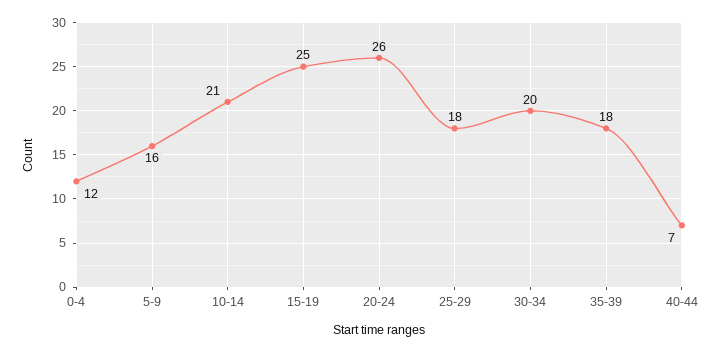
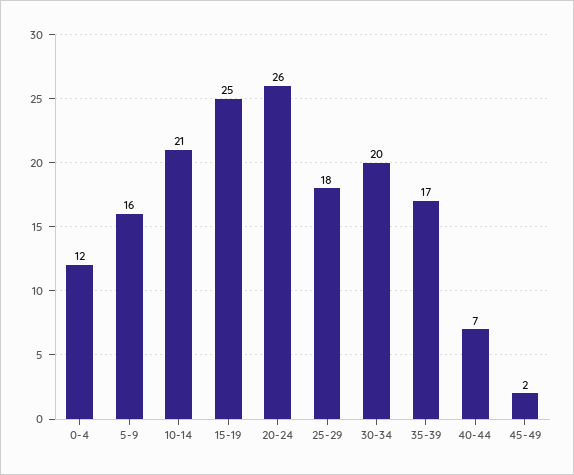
35-39: 18 -> 17
45-49: none -> 2

